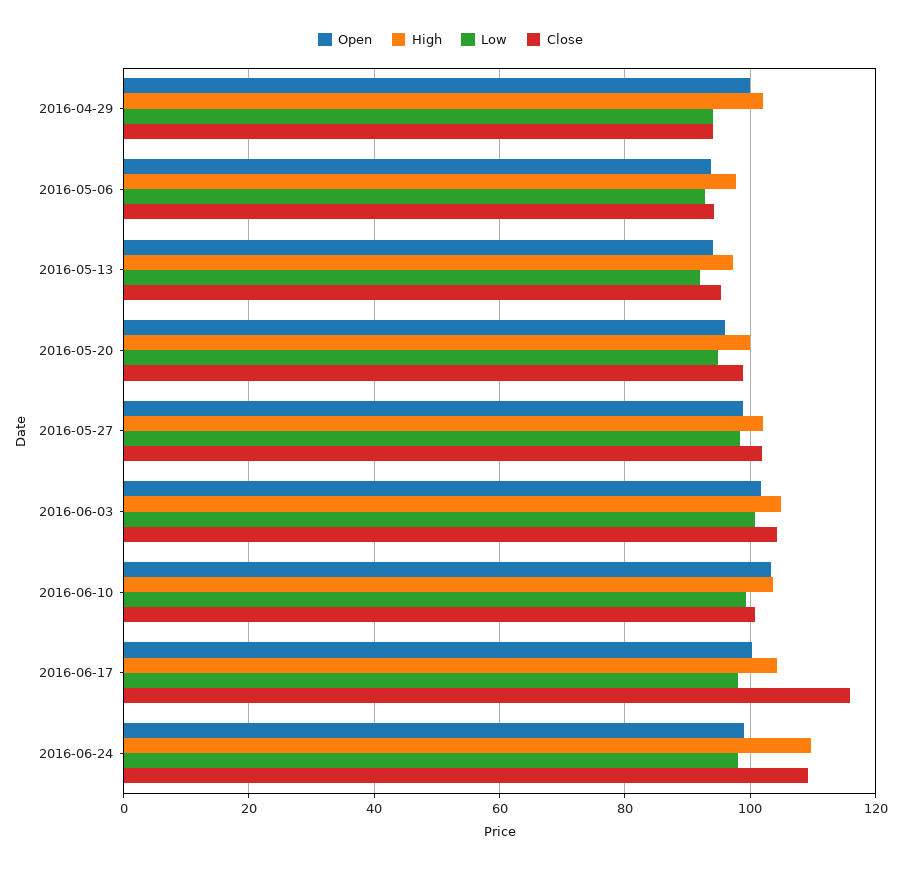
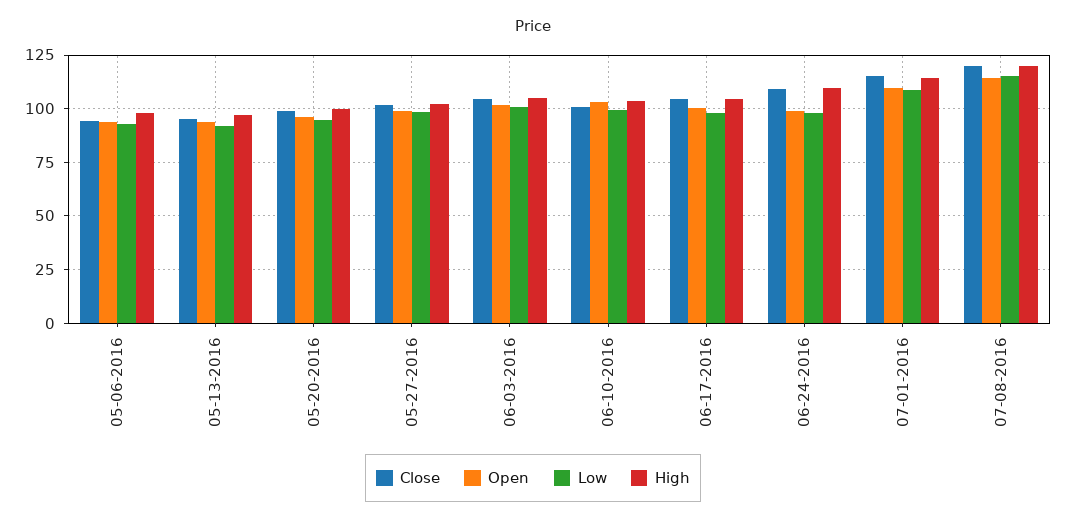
Open, 2016-04-29: 100 -> none
High, 2016-04-29: 102 -> none
Low, 2016-04-29: 94 -> none
Close, 2016-04-29: 94 -> none
Close, 2016-06-17: 116 -> 105
Close, 07-01-2016: none -> 115
Open, 07-01-2016: none -> 110
Low, 07-01-2016: none -> 110
High, 07-01-2016: none -> 115
Close, 07-08-2016: none -> 120
Open, 07-08-2016: none -> 115
Low, 07-08-2016: none -> 115
High, 07-08-2016: none -> 120

